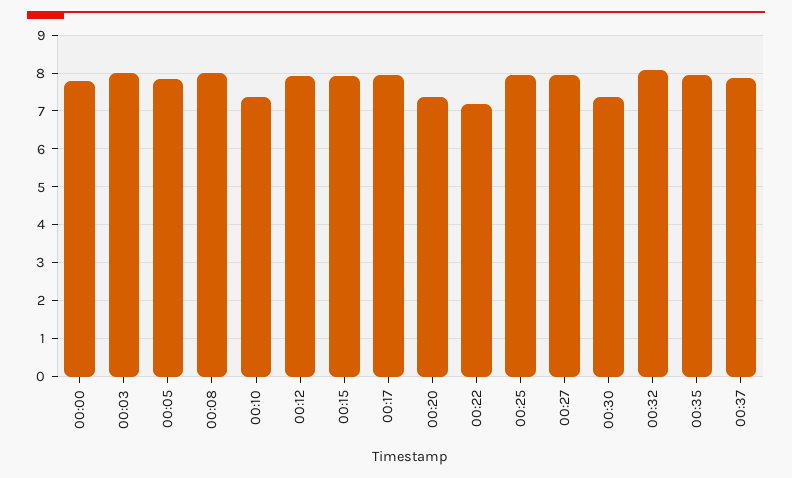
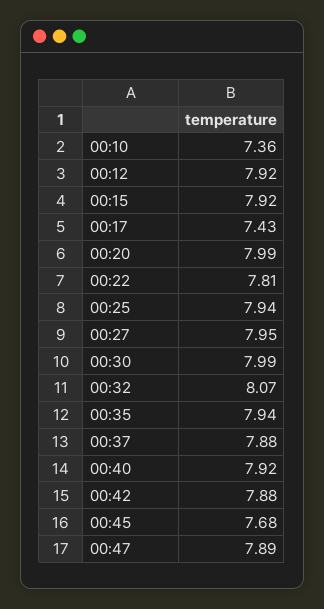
00:00: 7.8 -> none
00:03: 8 -> none
00:05: 7.8 -> none
00:08: 8 -> none
00:17: 8 -> 7.43
00:20: 7.4 -> 7.99
00:22: 7.2 -> 7.81
00:30: 7.4 -> 7.99
00:40: none -> 7.92
00:42: none -> 7.88
00:45: none -> 7.68
00:47: none -> 7.89

